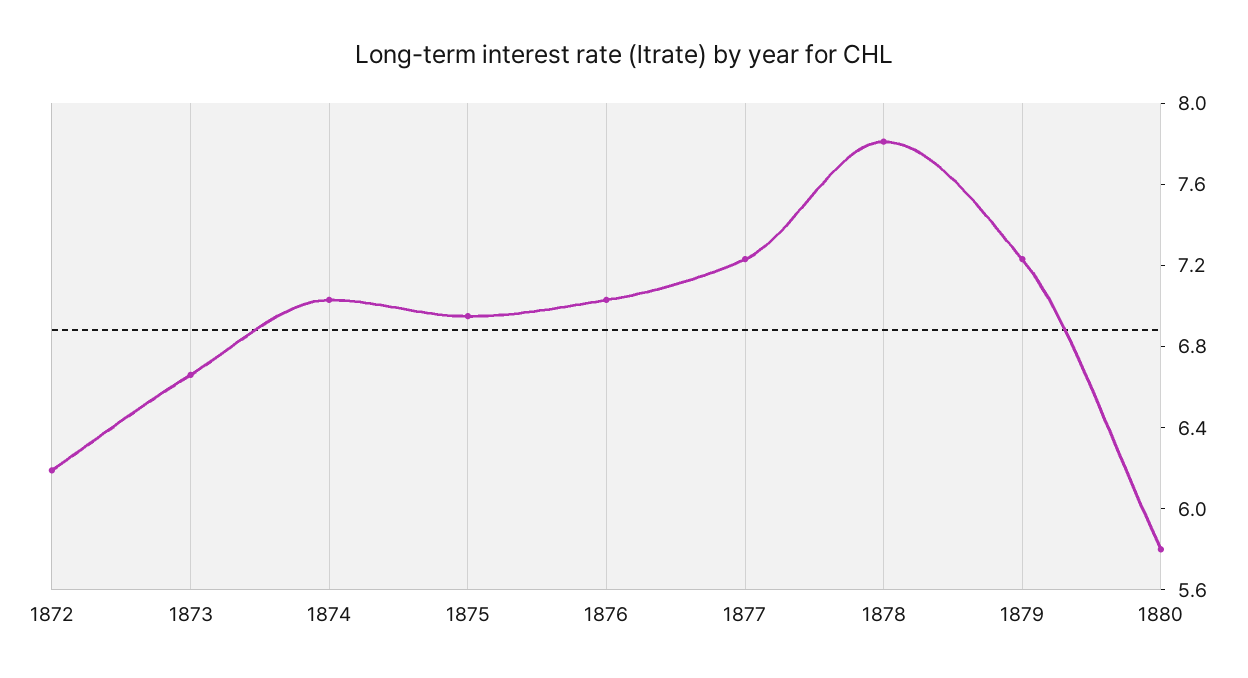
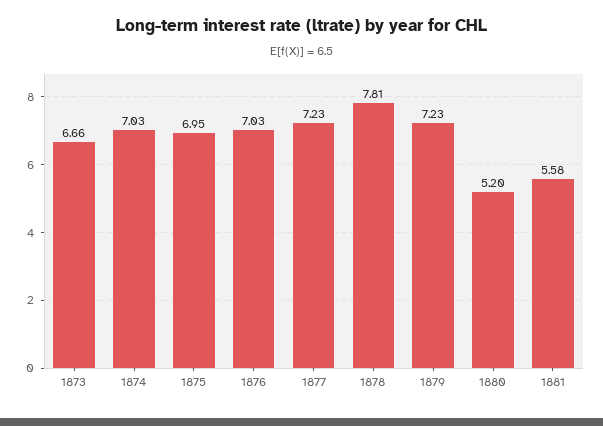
1872: 6.2 -> none
1880: 5.8 -> 5.2
1881: none -> 5.58

